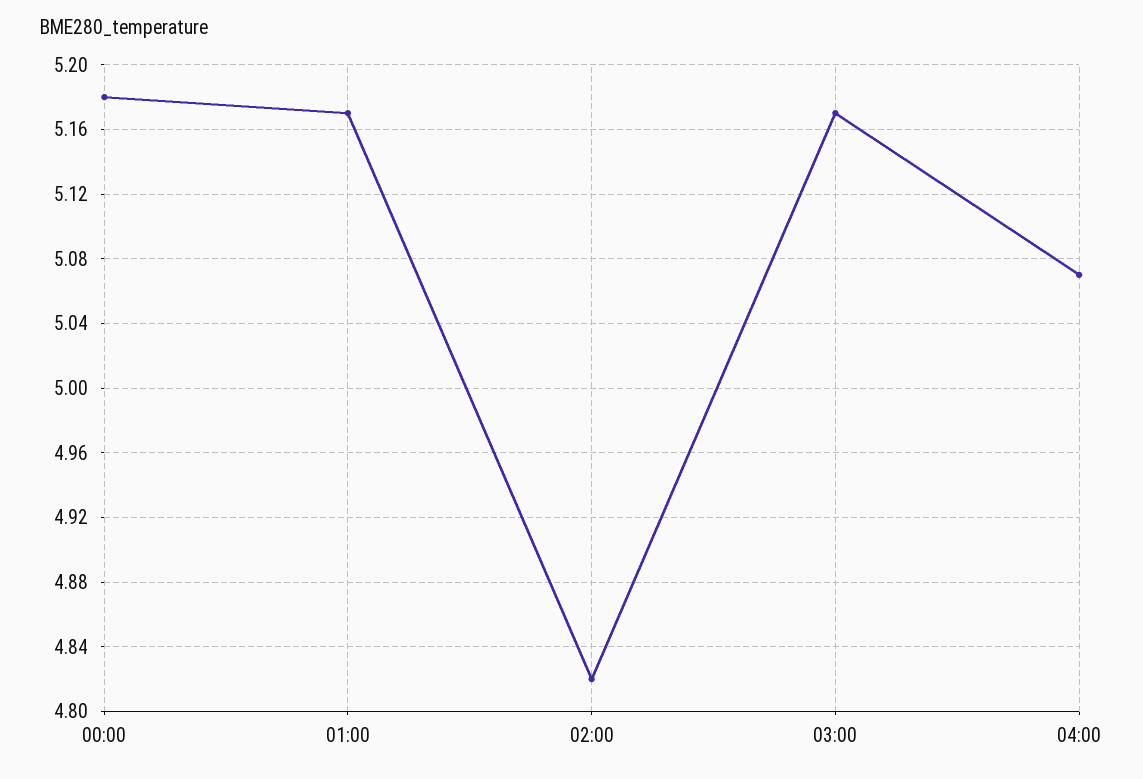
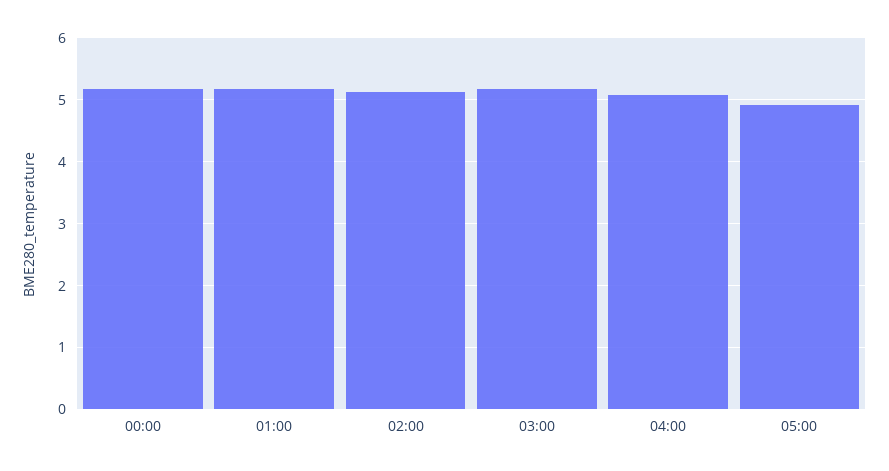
02:00: 4.82 -> 5.1
05:00: none -> 4.9

